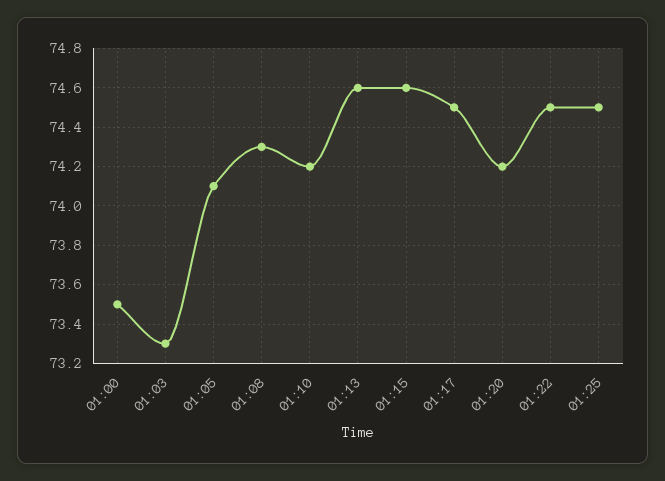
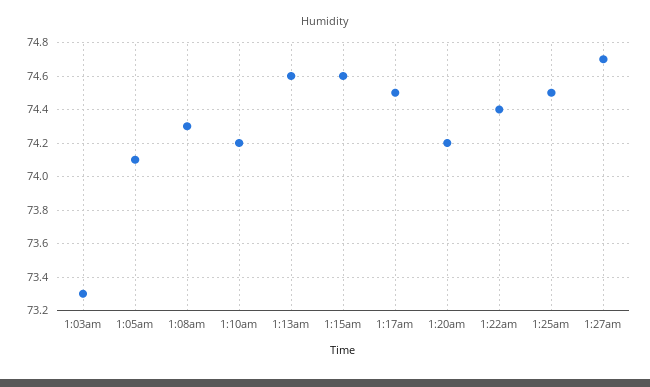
01:00: 73.5 -> none
01:22: 74.5 -> 74.4
1:27am: none -> 74.7

